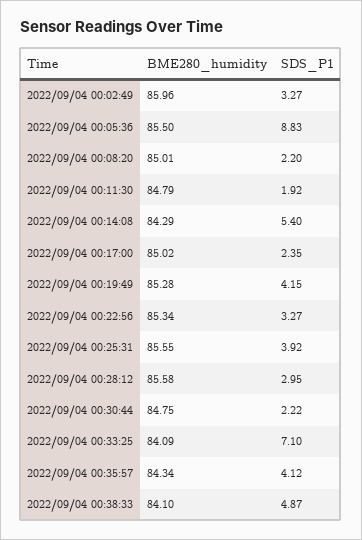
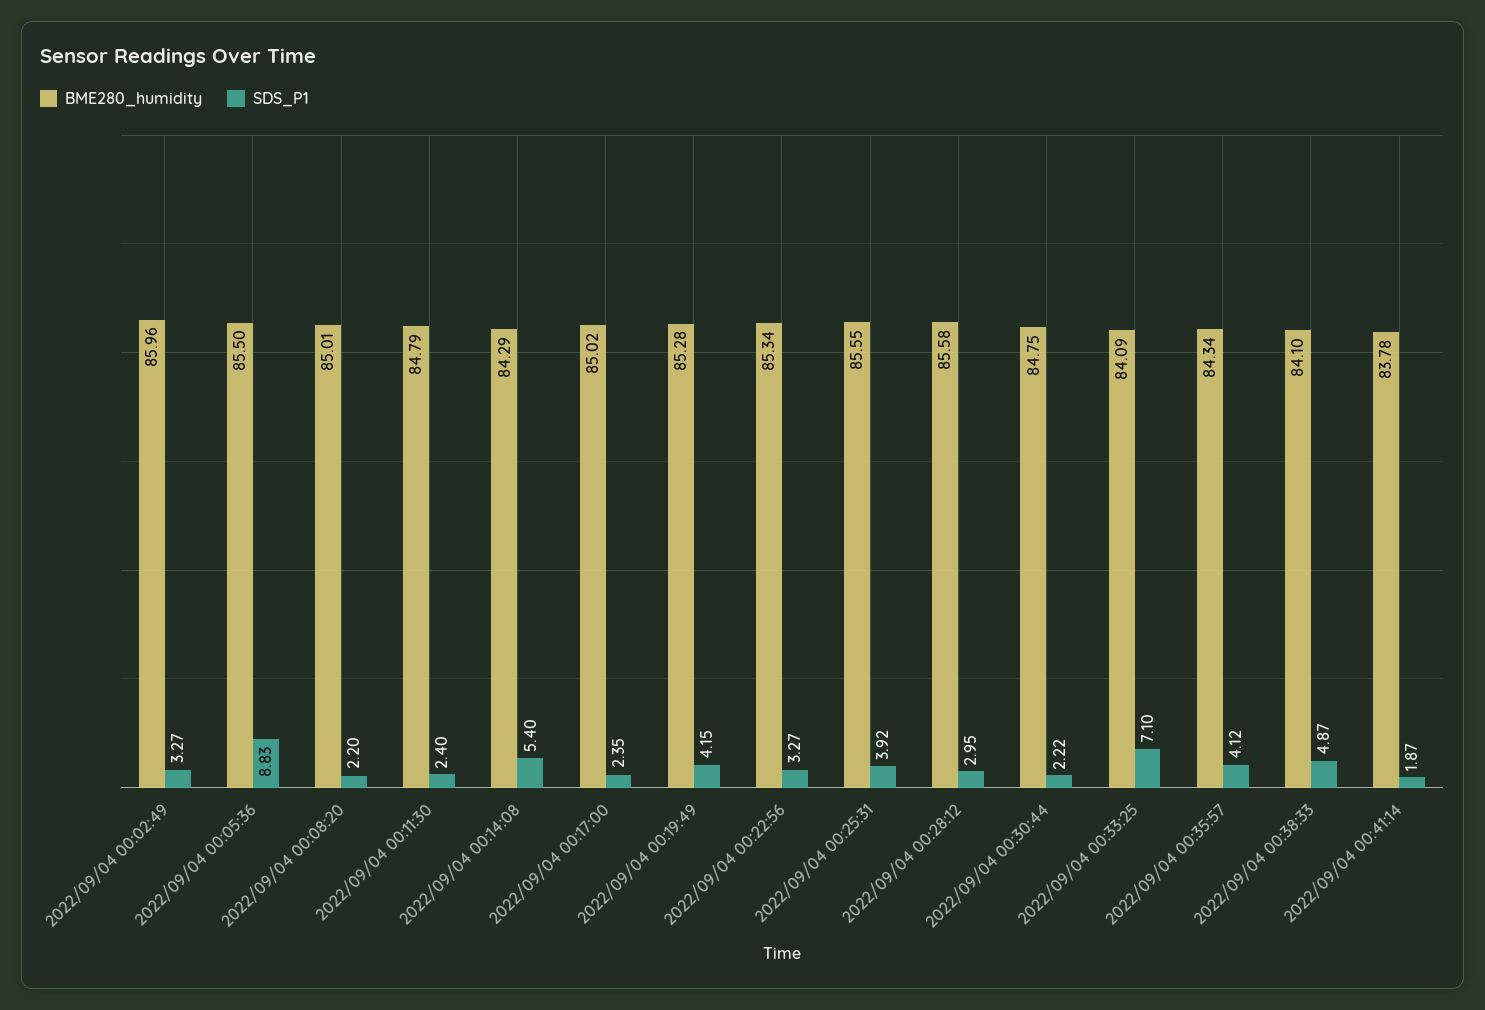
SDS_P1, 2022/09/04 00:11:30: 1.92 -> 2.4
BME280_humidity, 2022/09/04 00:41:14: none -> 83.78
SDS_P1, 2022/09/04 00:41:14: none -> 1.87

